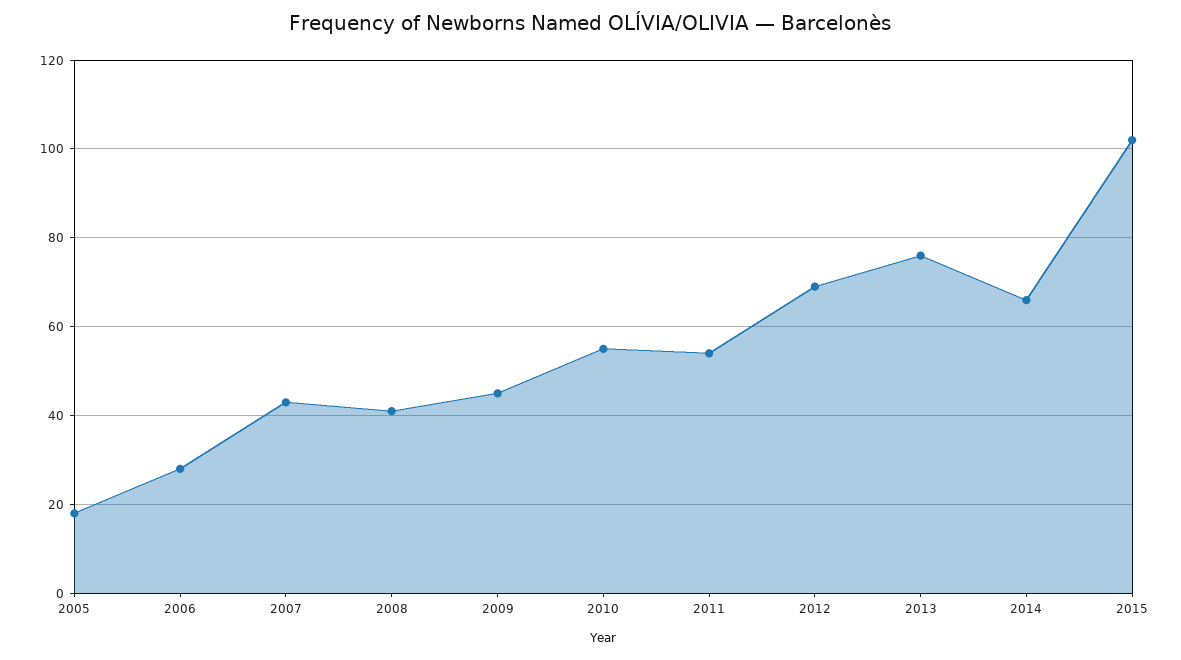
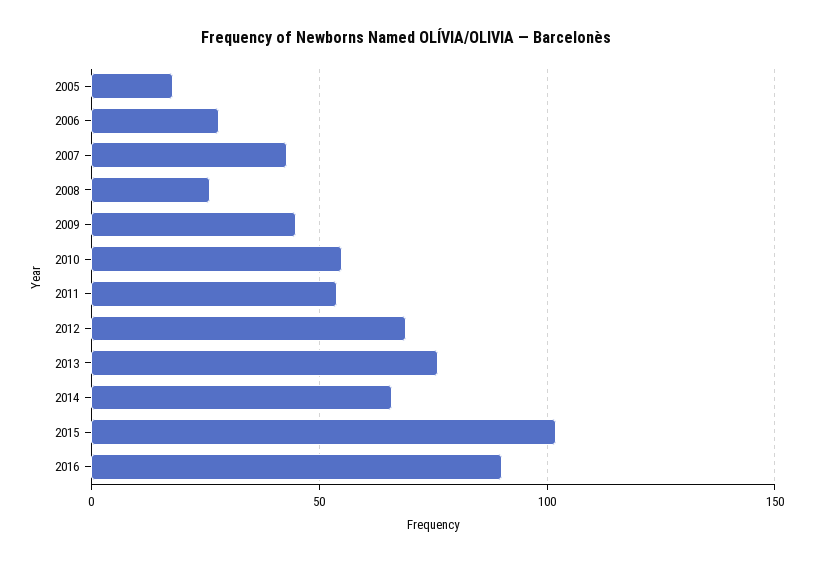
2008: 40 -> 25
2016: none -> 90

